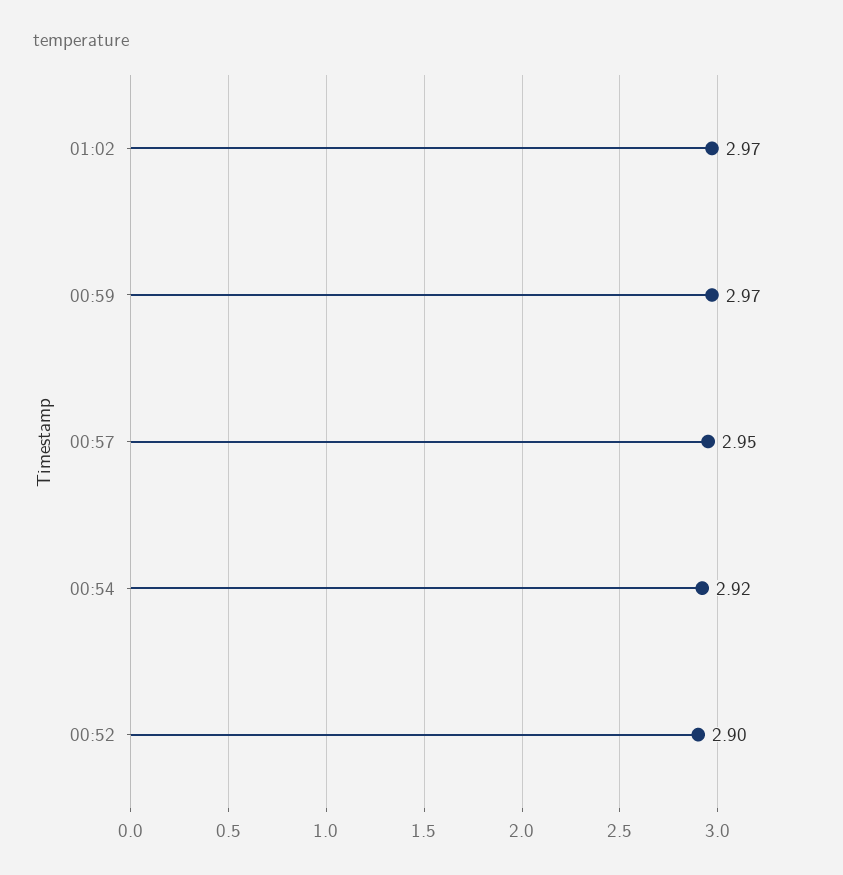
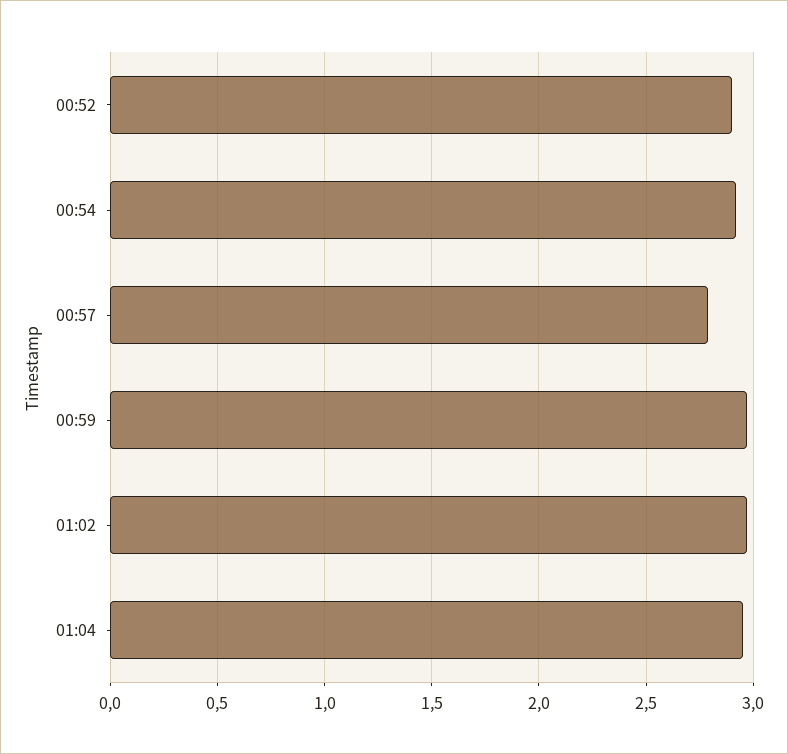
00:57: 2.95 -> 2.8
01:04: none -> 2.95

